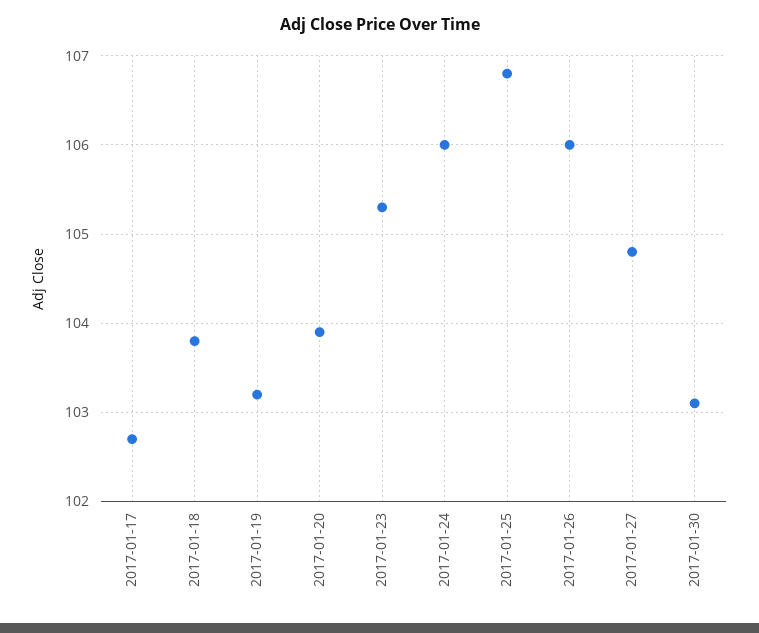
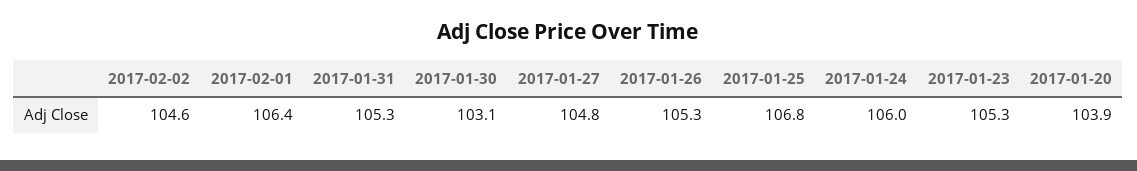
2017-01-17: 102.7 -> none
2017-01-18: 103.8 -> none
2017-01-19: 103.2 -> none
2017-01-26: 106 -> 105.3
2017-02-02: none -> 104.6
2017-02-01: none -> 106.4
2017-01-31: none -> 105.3

